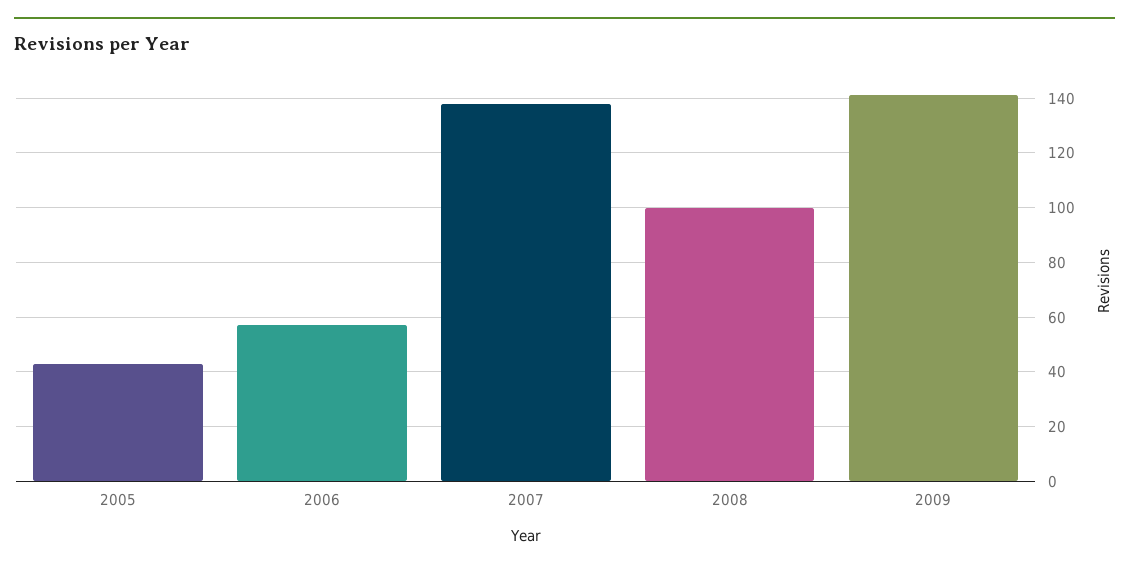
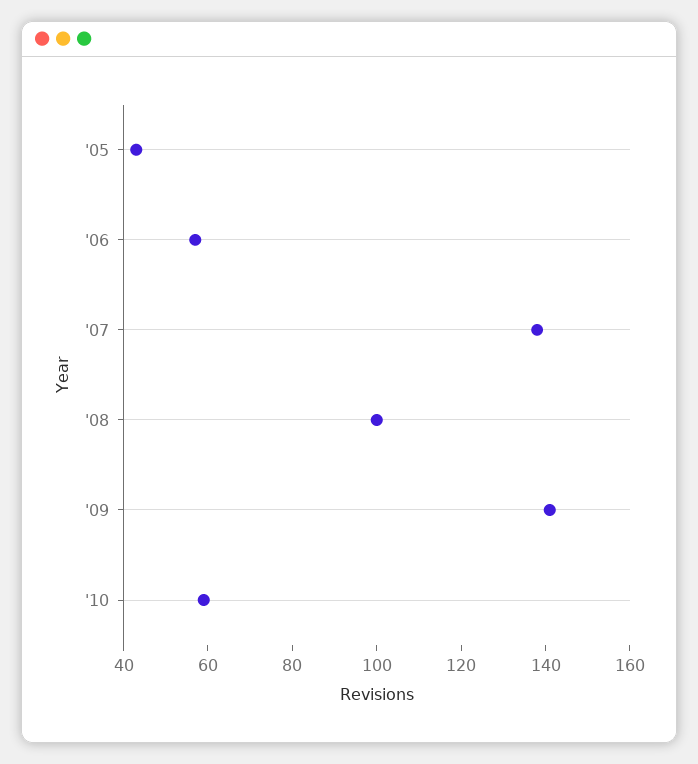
'10: none -> 60

